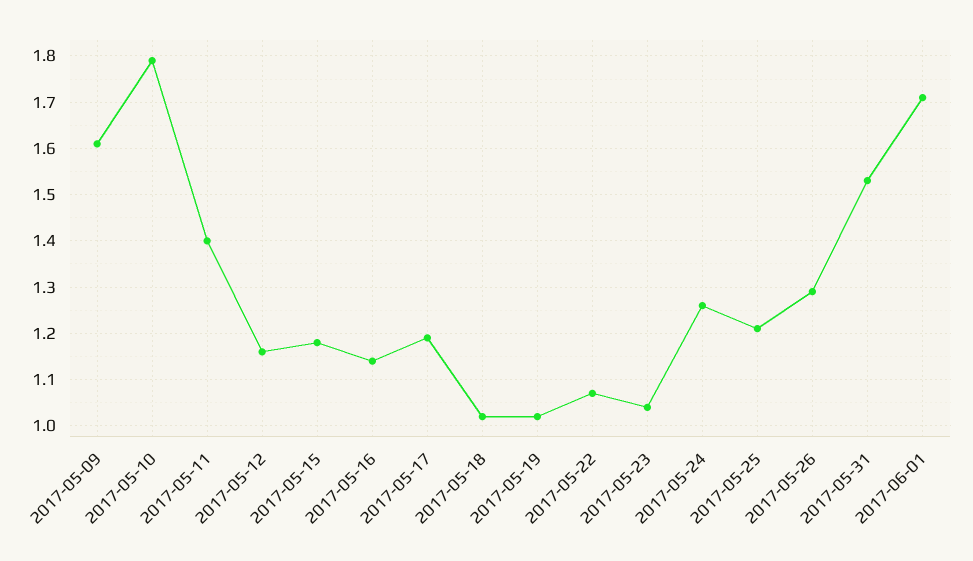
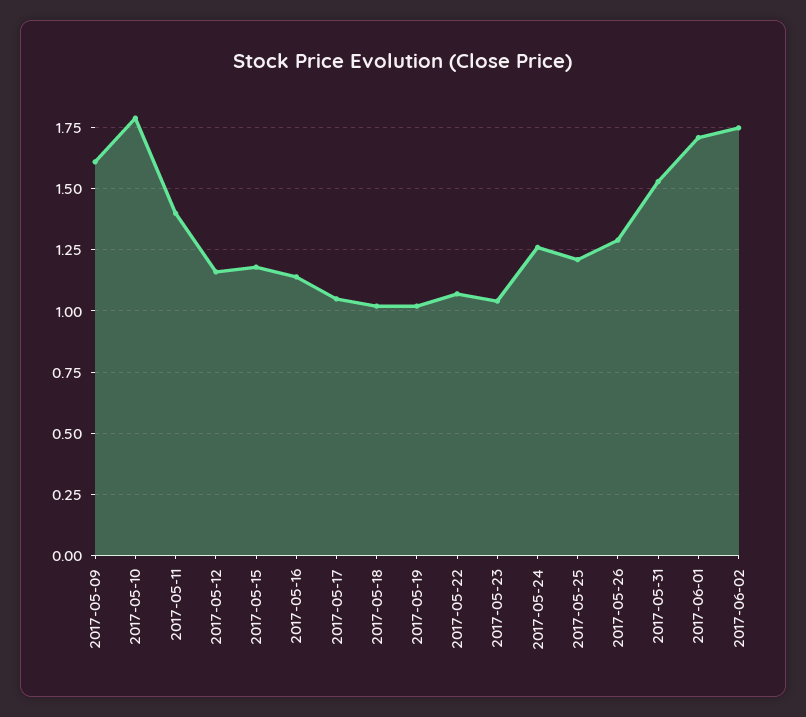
2017-05-17: 1.2 -> 1.05
2017-06-02: none -> 1.75

